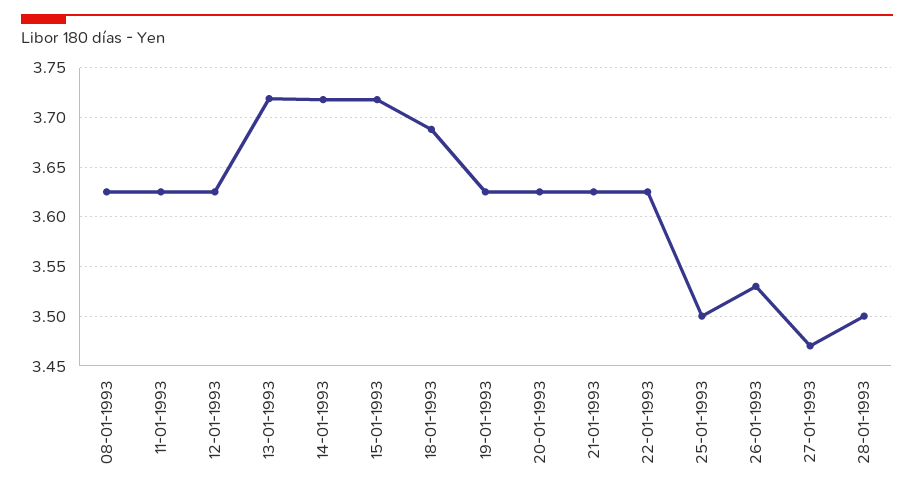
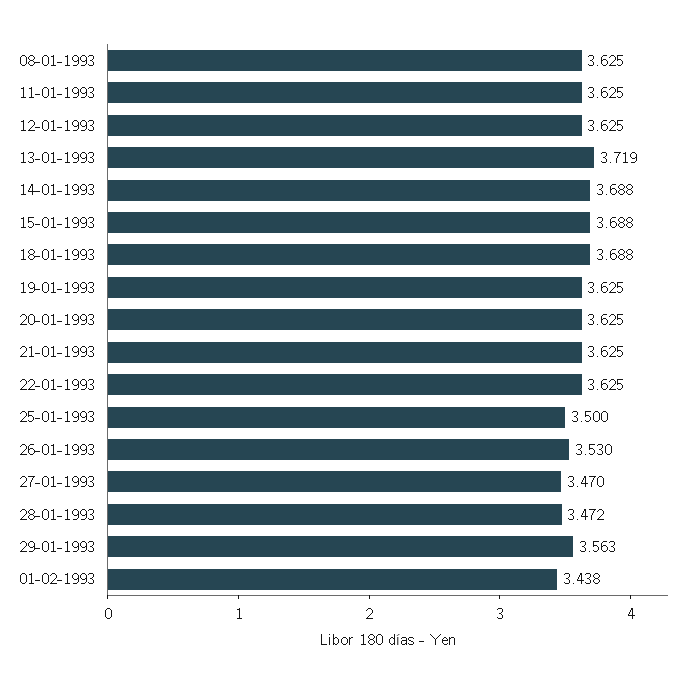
14-01-1993: 3.72 -> 3.688
15-01-1993: 3.72 -> 3.688
28-01-1993: 3.5 -> 3.472
29-01-1993: none -> 3.563
01-02-1993: none -> 3.438

